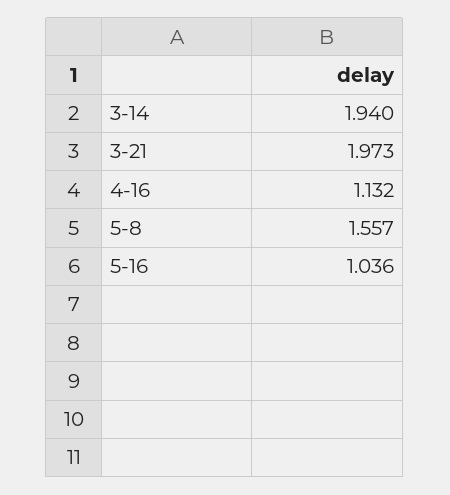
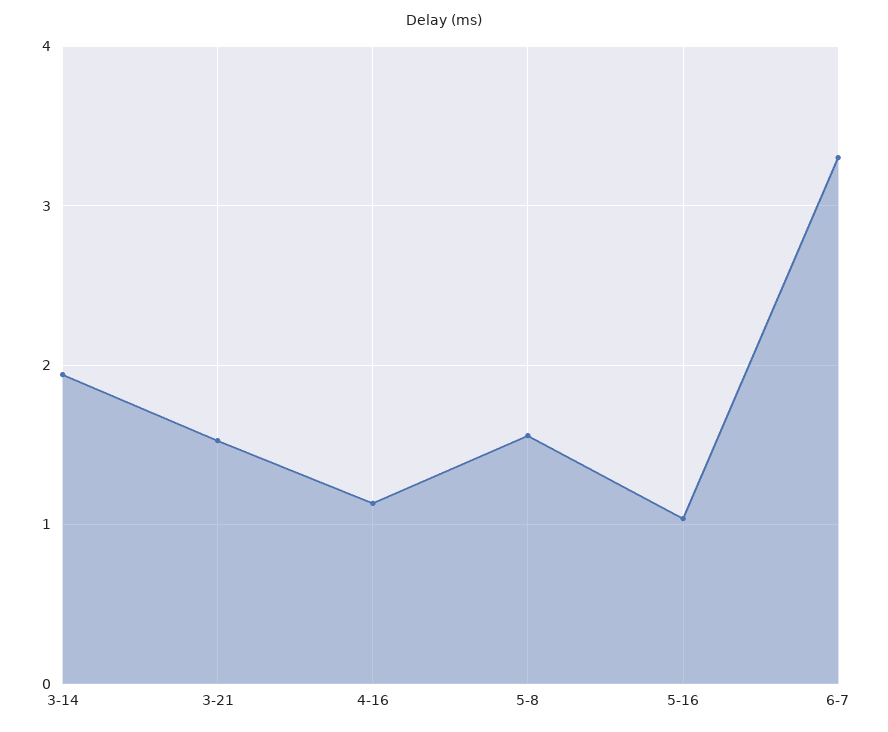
3-21: 1.973 -> 1.5
6-7: none -> 3.3

